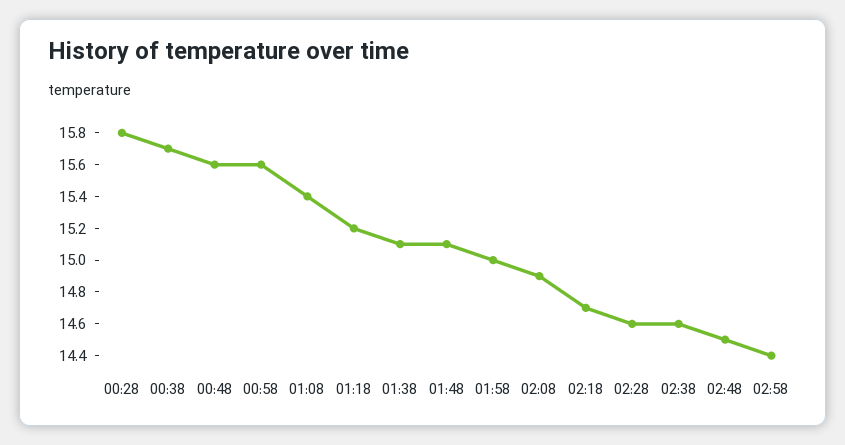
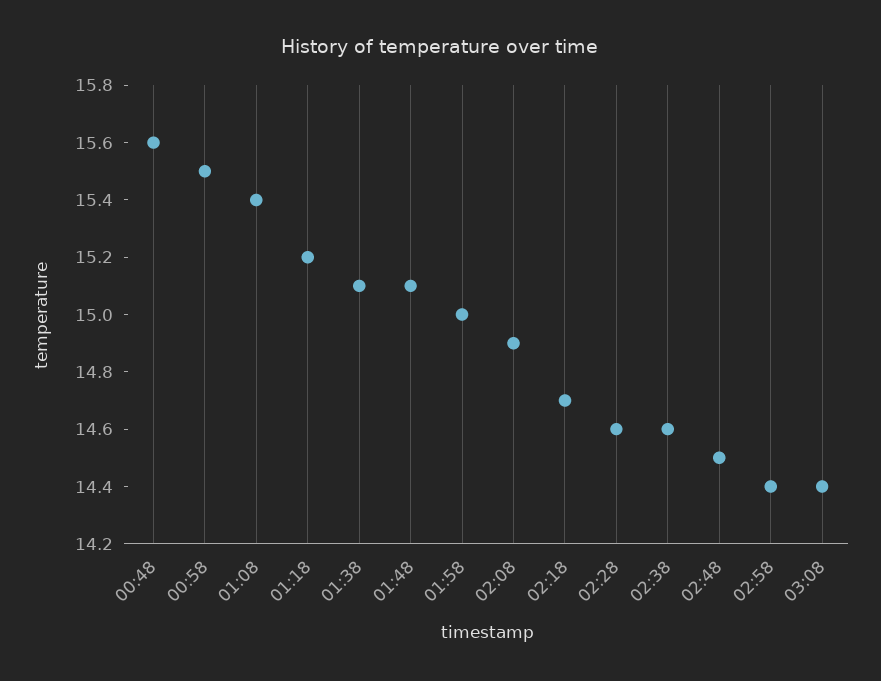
00:28: 15.8 -> none
00:38: 15.7 -> none
00:58: 15.6 -> 15.5
03:08: none -> 14.4

